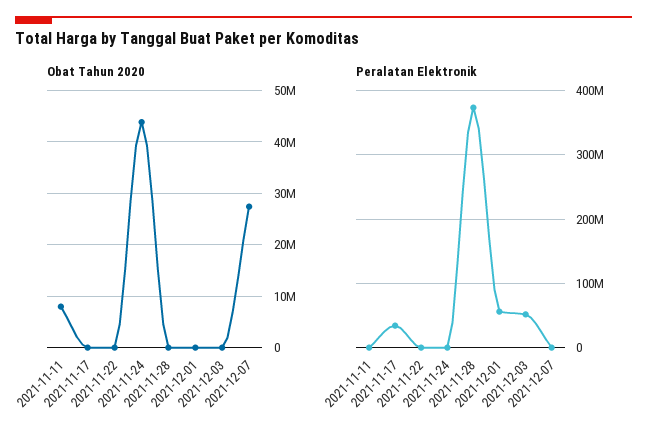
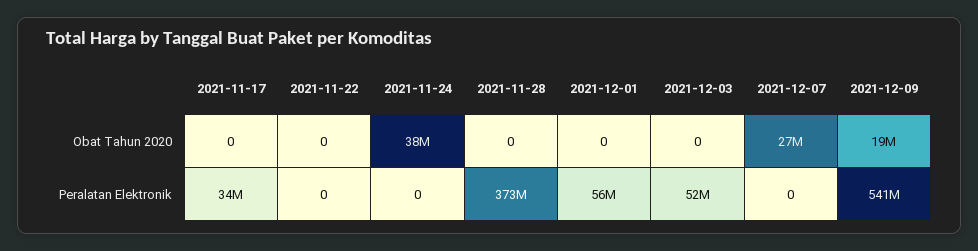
Obat Tahun 2020, 2021-11-11: 8000000 -> none
Obat Tahun 2020, 2021-11-24: 44000000 -> 38000000
Peralatan Elektronik, 2021-11-11: 0 -> none
Obat Tahun 2020, 2021-12-09: none -> 19000000
Peralatan Elektronik, 2021-12-09: none -> 541000000

